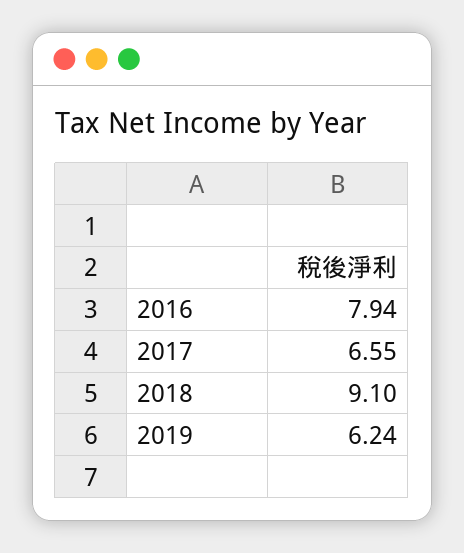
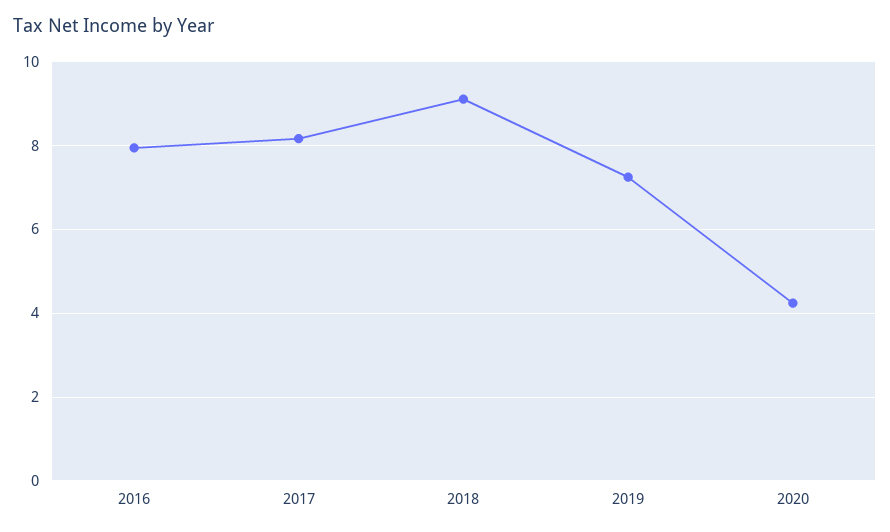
2017: 6.55 -> 8.2
2019: 6.24 -> 7.2
2020: none -> 4.2

